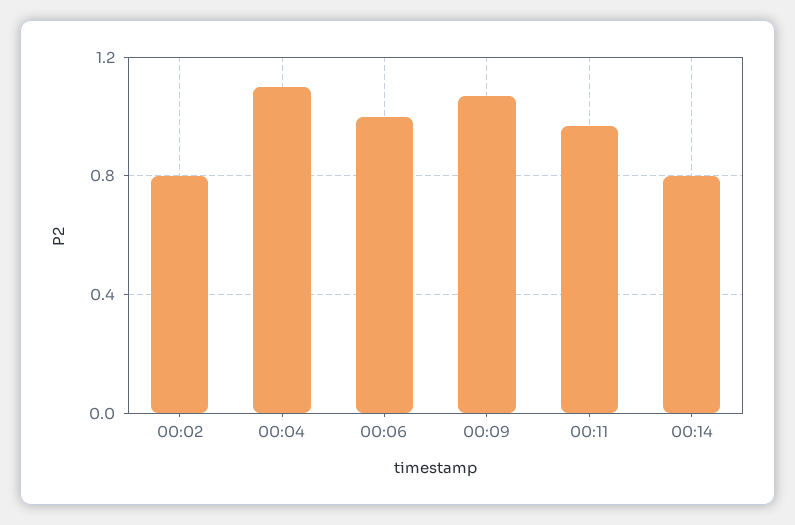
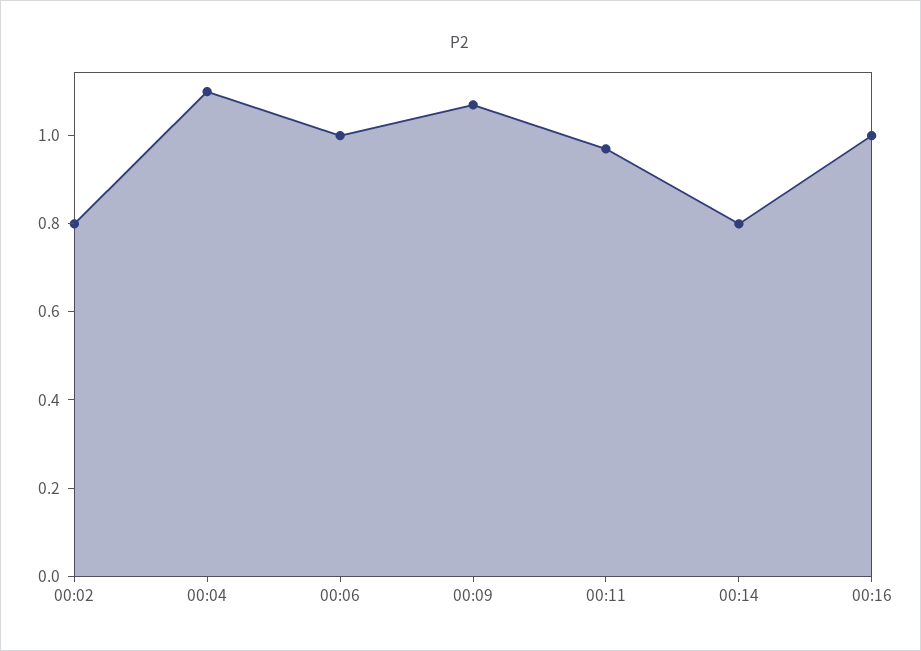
00:16: none -> 1

